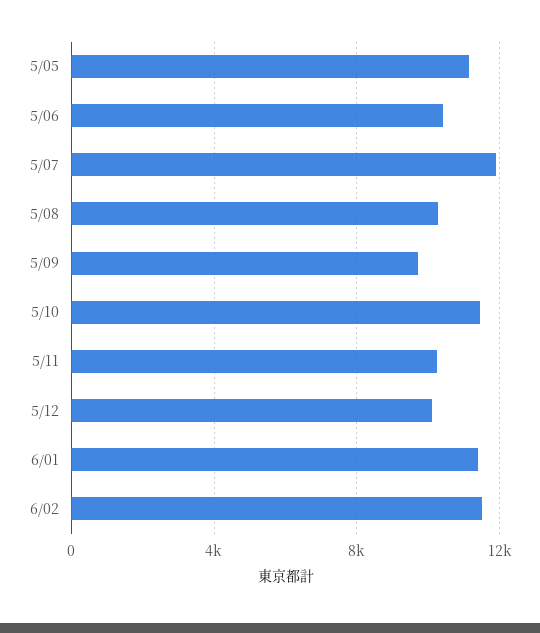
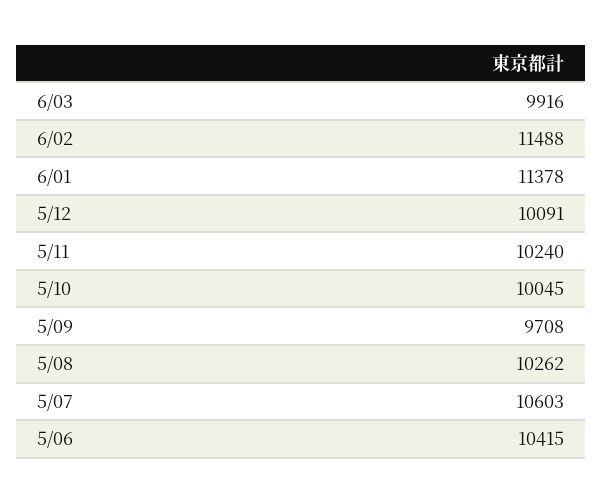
5/05: 11000 -> none
5/07: 12000 -> 10603
5/10: 11500 -> 10045
6/03: none -> 9916

